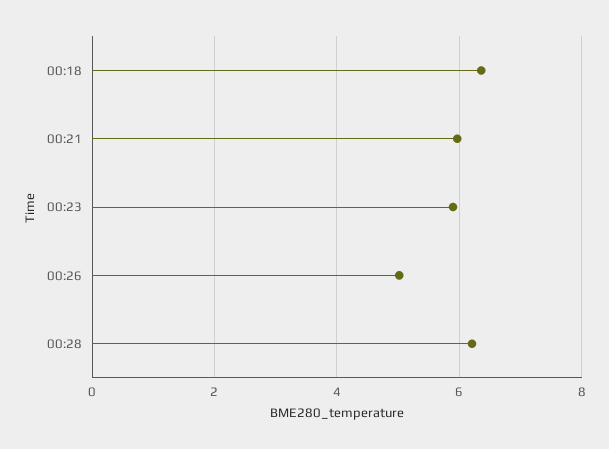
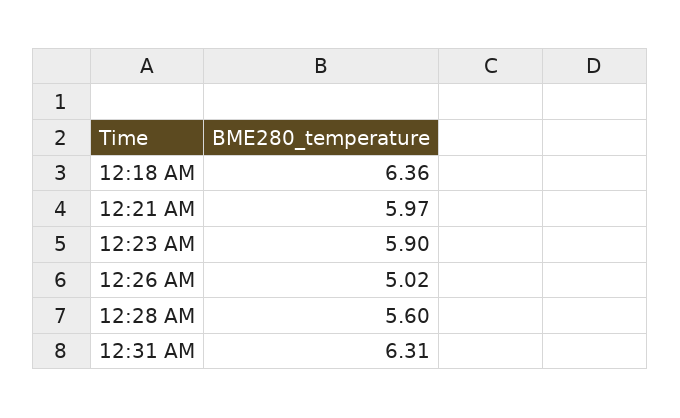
00:28: 6.2 -> 5.6
12:31 AM: none -> 6.31

